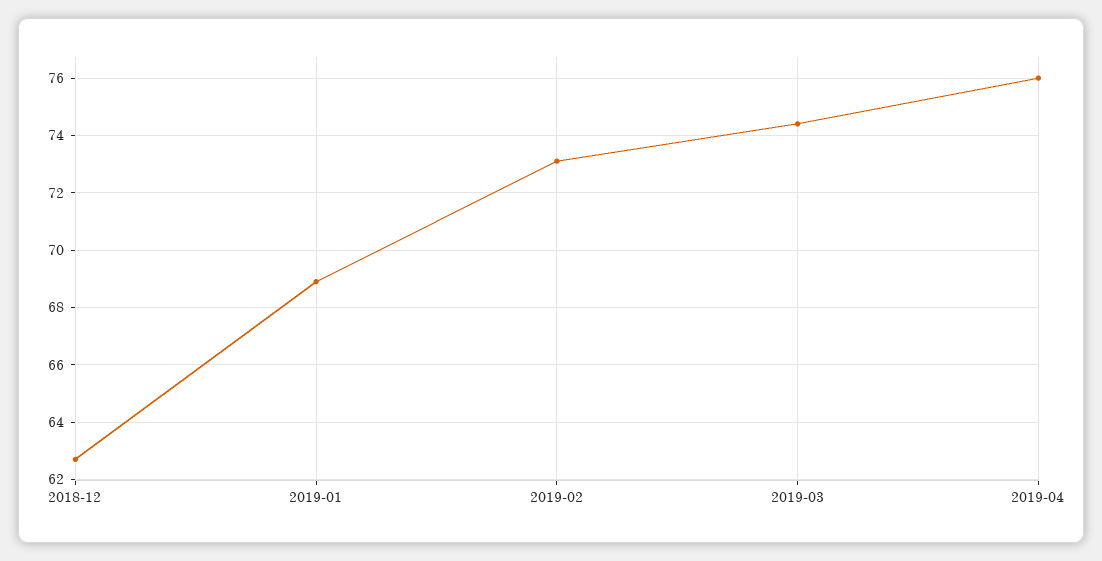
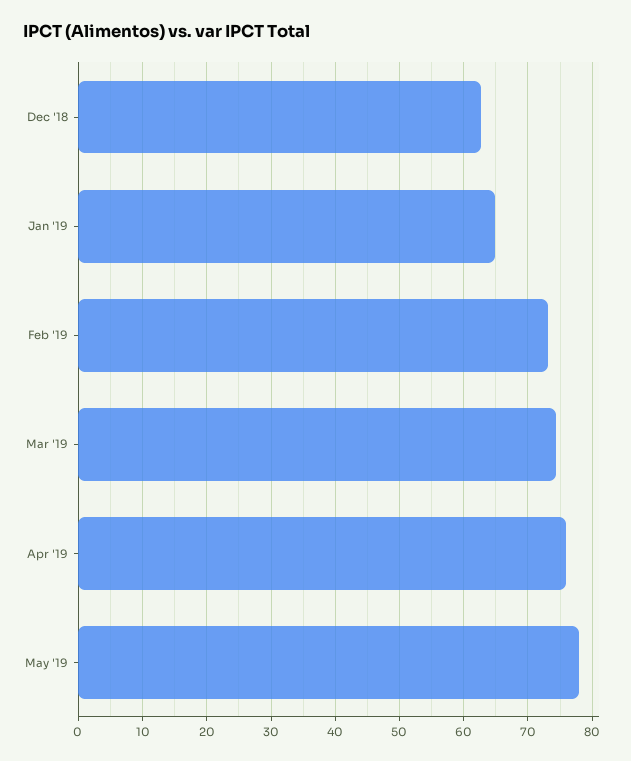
2019-01: 69 -> 65
May '19: none -> 78

